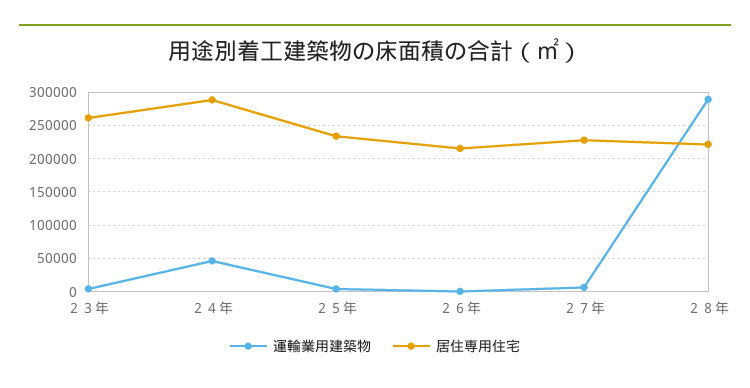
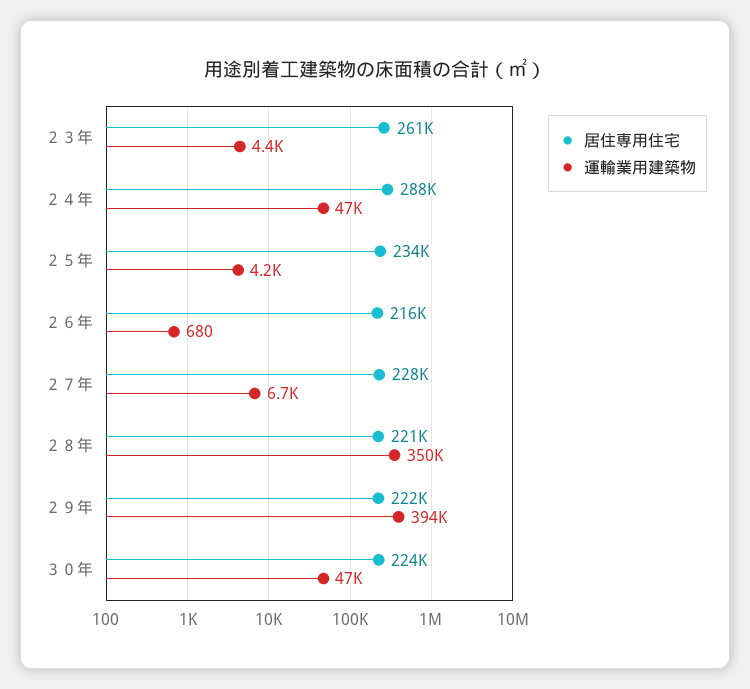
運輸業用建築物, ２８年: 290000 -> 350000
居住専用住宅, ２９年: none -> 222000
運輸業用建築物, ２９年: none -> 394000
居住専用住宅, ３０年: none -> 224000
運輸業用建築物, ３０年: none -> 47000

